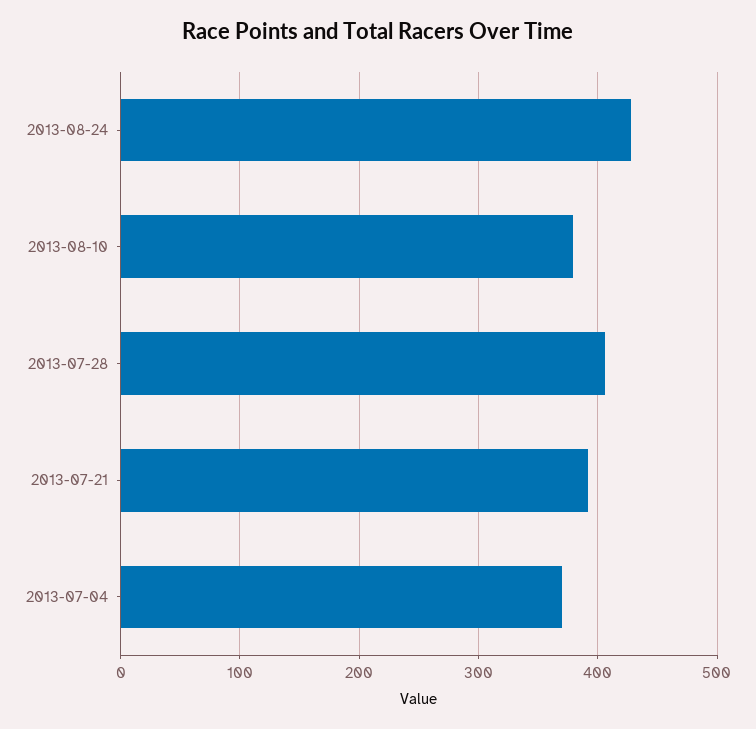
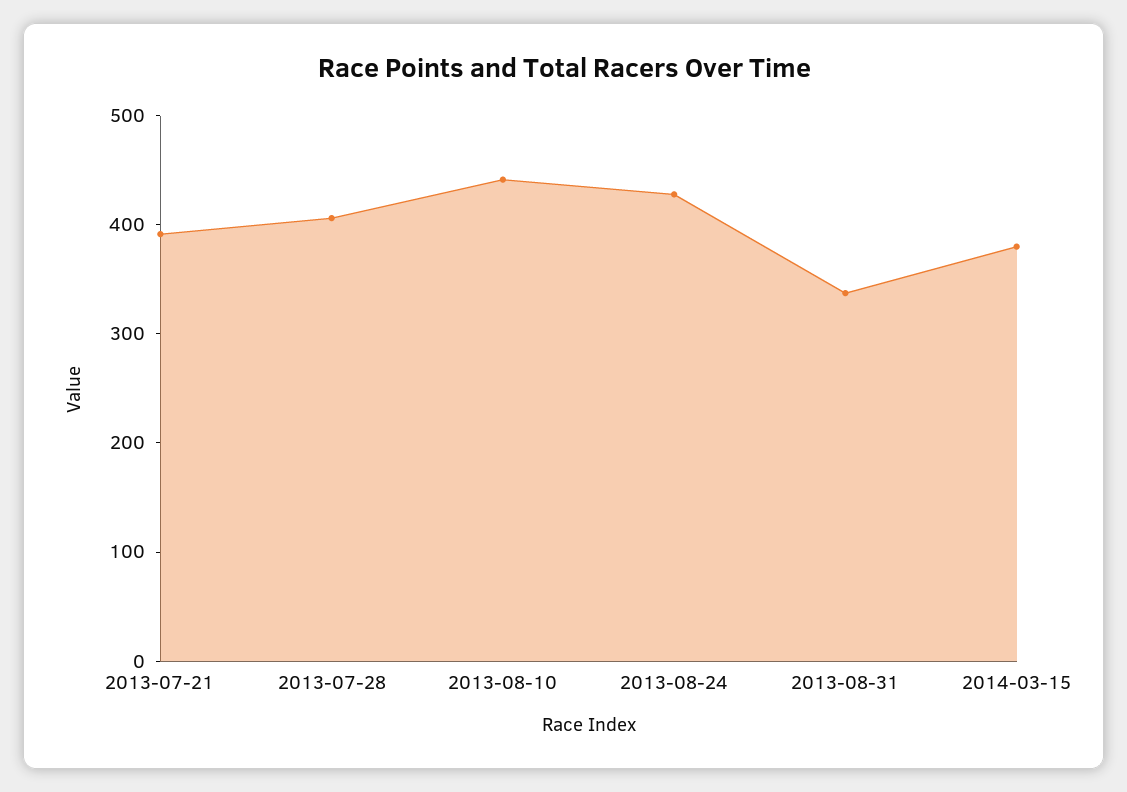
2013-08-10: 380 -> 440
2013-07-04: 370 -> none
2013-08-31: none -> 340
2014-03-15: none -> 380

